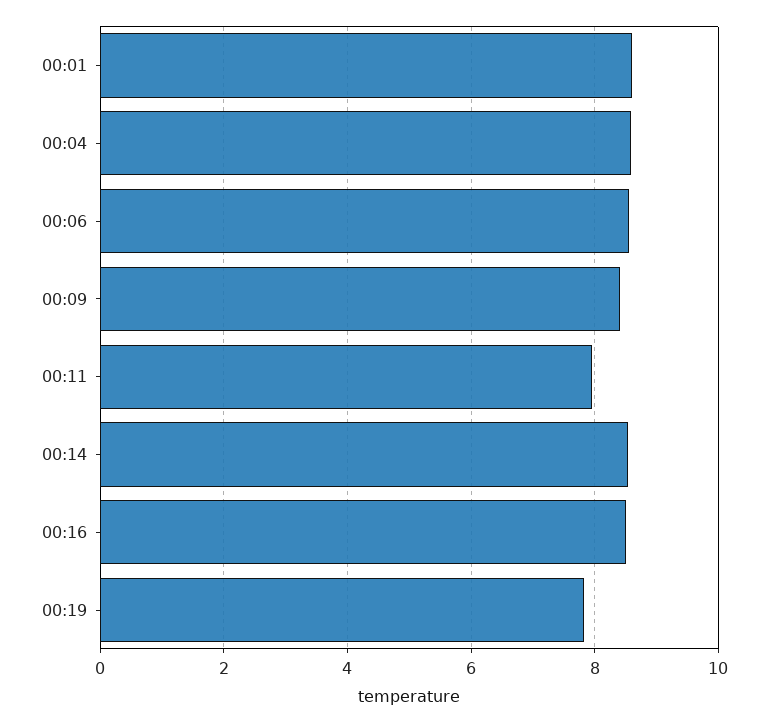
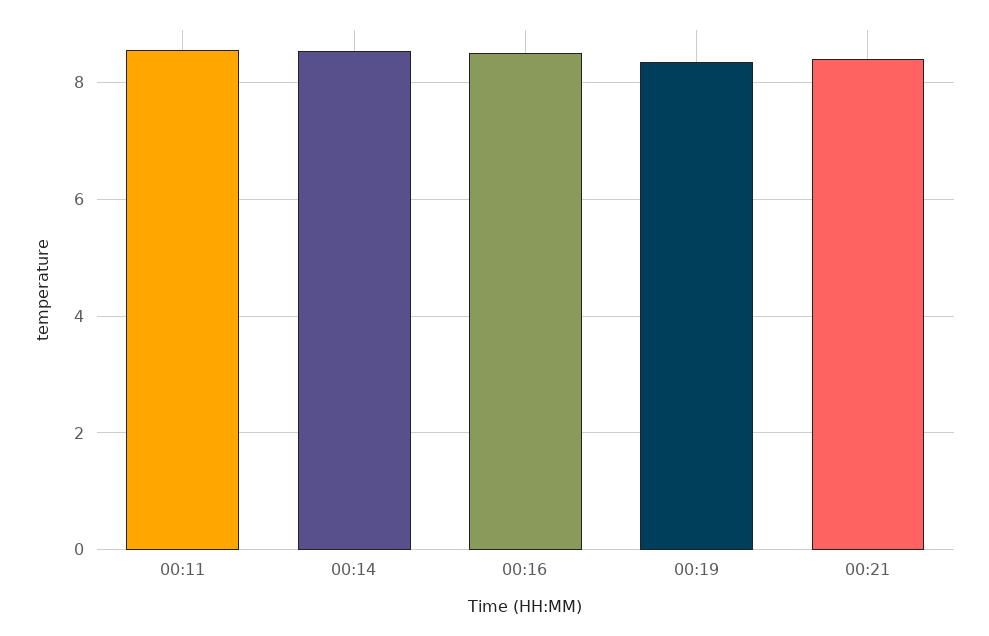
00:01: 8.6 -> none
00:04: 8.6 -> none
00:06: 8.6 -> none
00:09: 8.4 -> none
00:11: 8 -> 8.6
00:19: 7.8 -> 8.4
00:21: none -> 8.4

